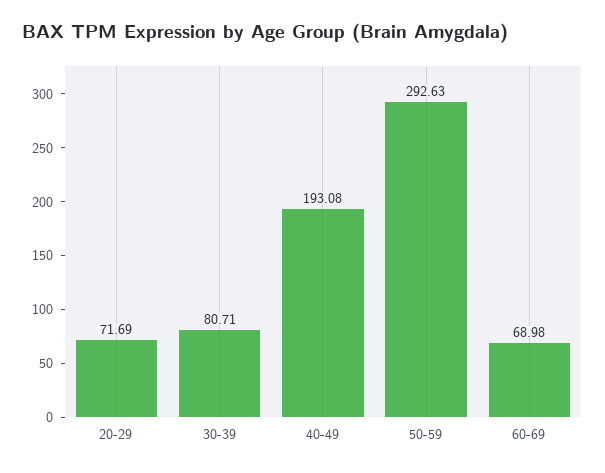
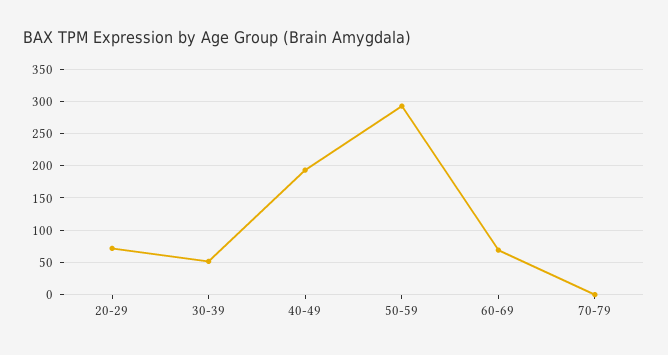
30-39: 80.71 -> 50
70-79: none -> 0

